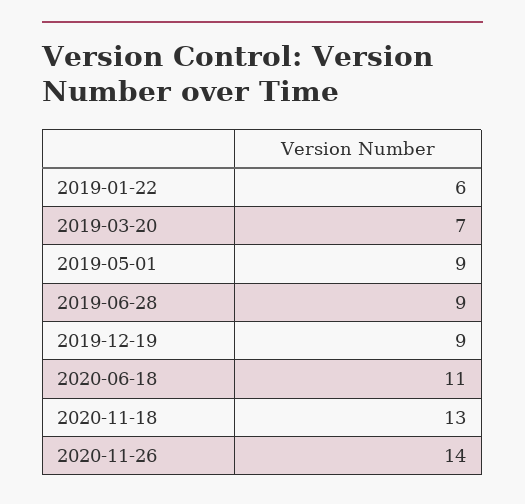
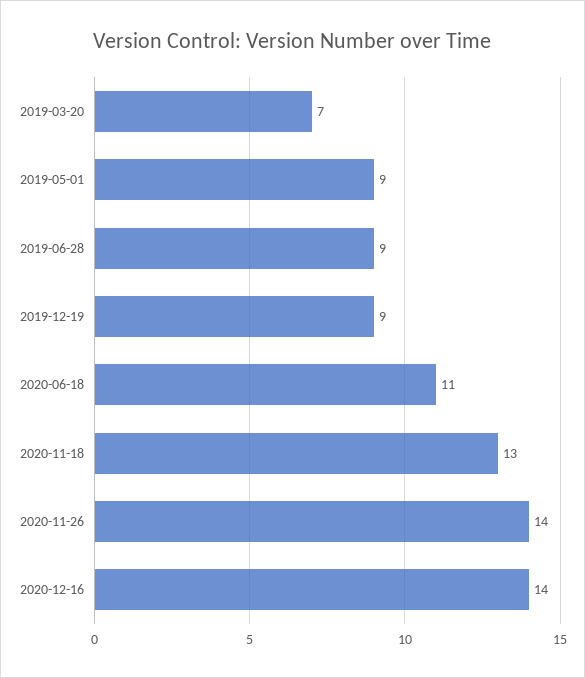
2019-01-22: 6 -> none
2020-12-16: none -> 14

